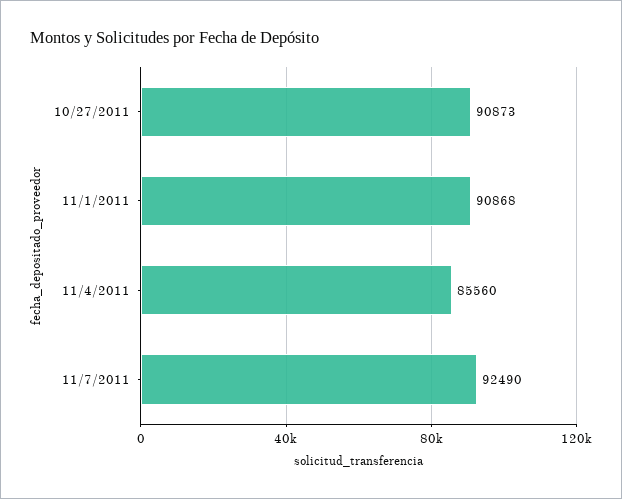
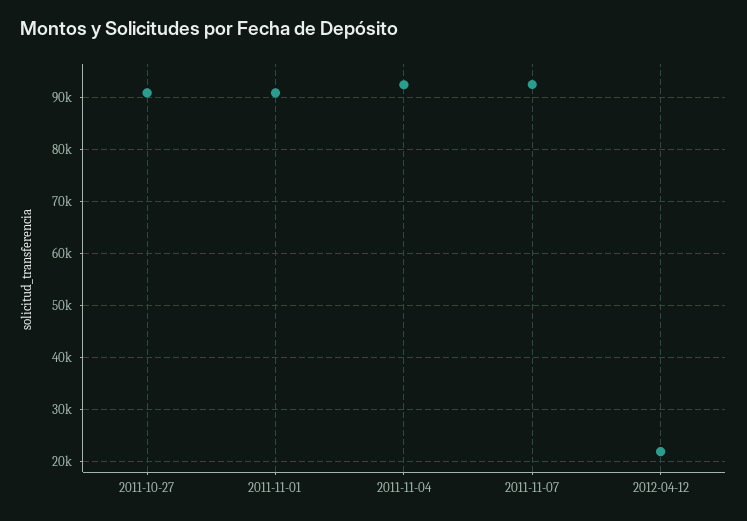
11/4/2011: 85560 -> 92000
2012-04-12: none -> 22000

